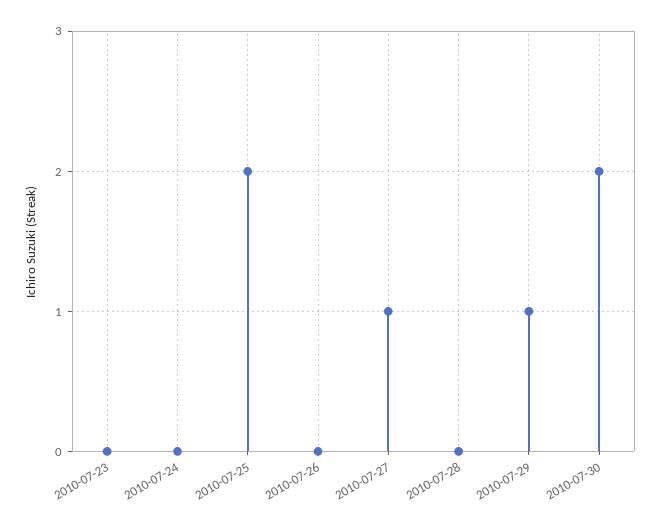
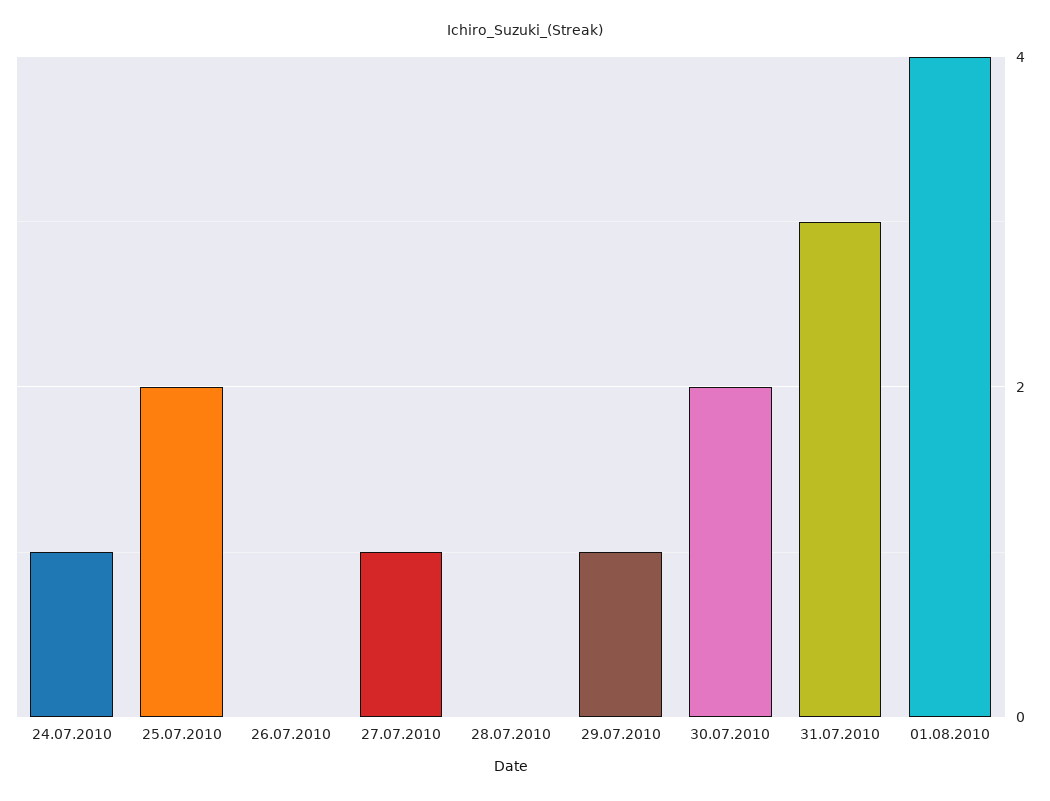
2010-07-23: 0 -> none
2010-07-24: 0 -> 1
31.07.2010: none -> 3
01.08.2010: none -> 4

